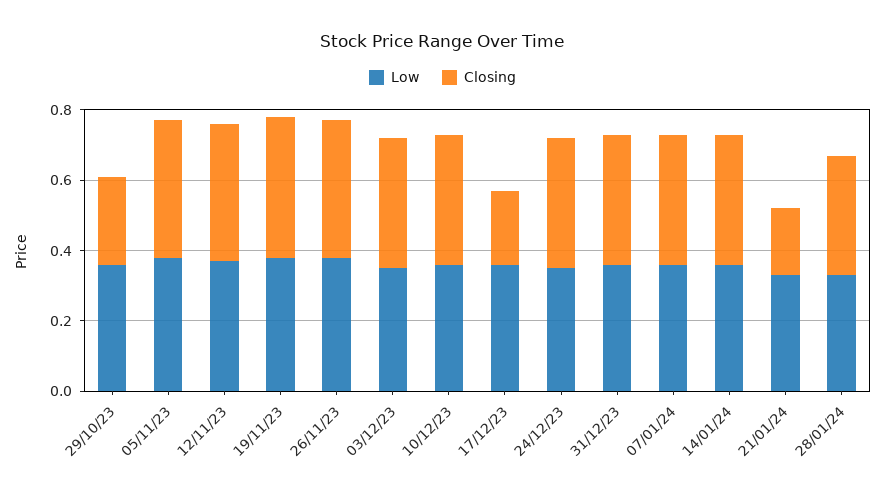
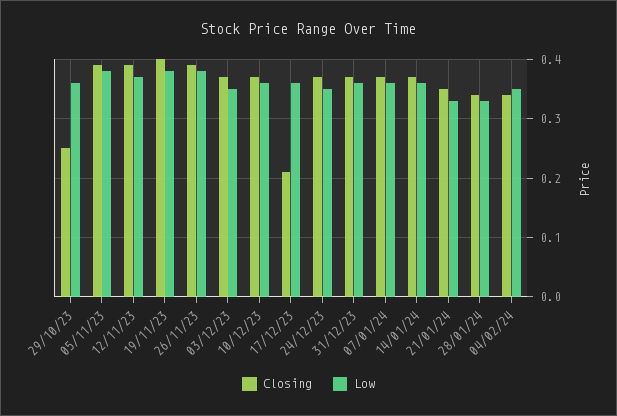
Closing, 21/01/24: 0.2 -> 0.35
Closing, 04/02/24: none -> 0.35
Low, 04/02/24: none -> 0.35

